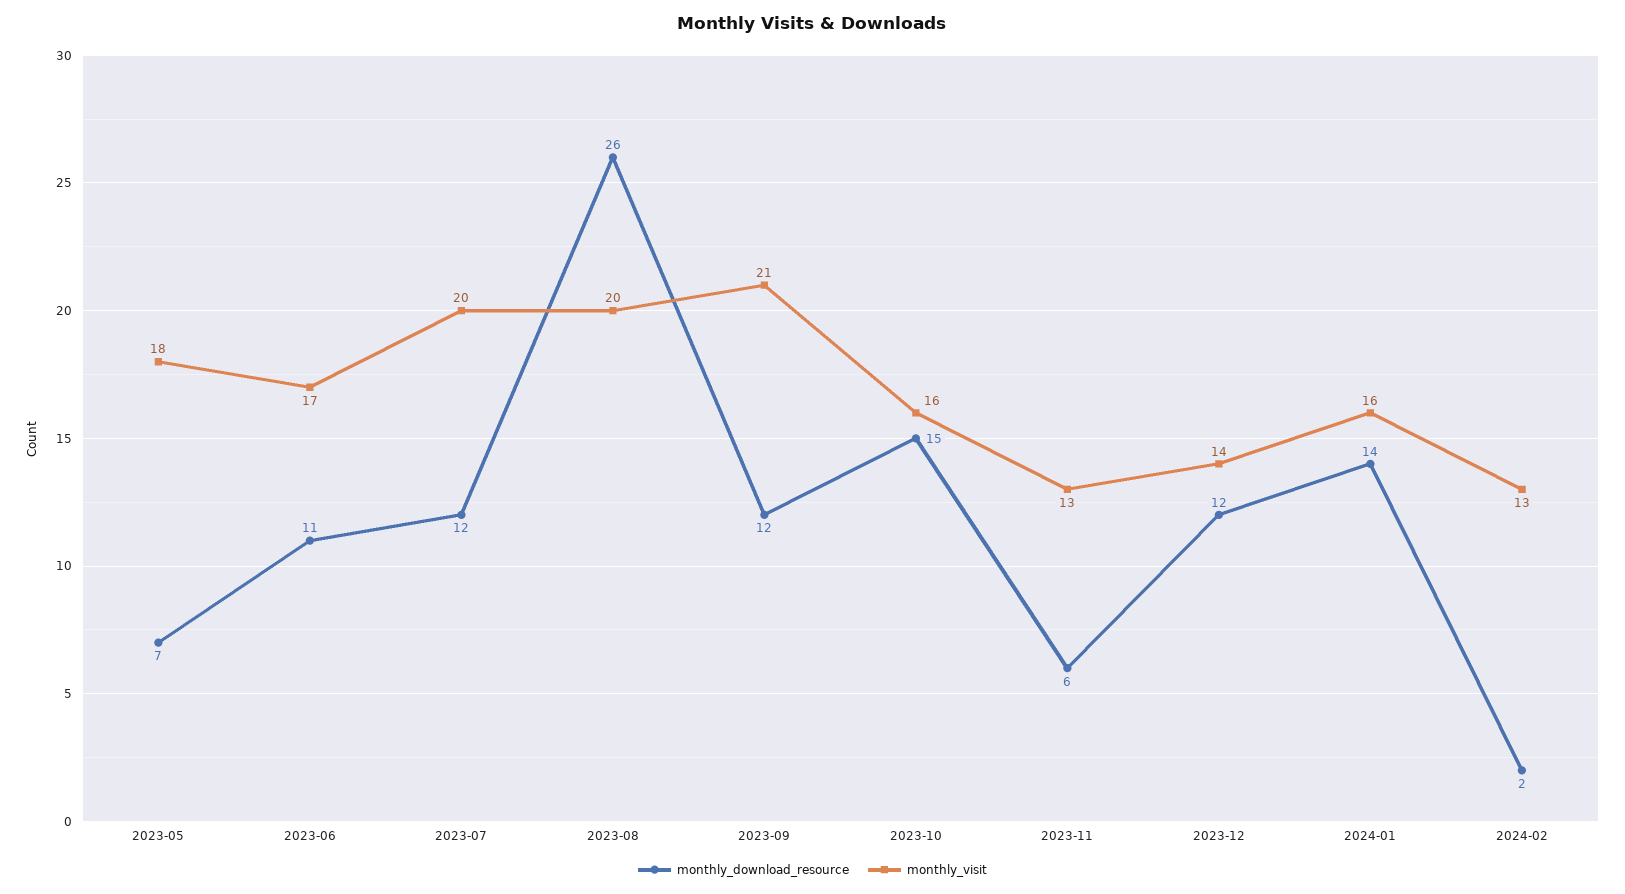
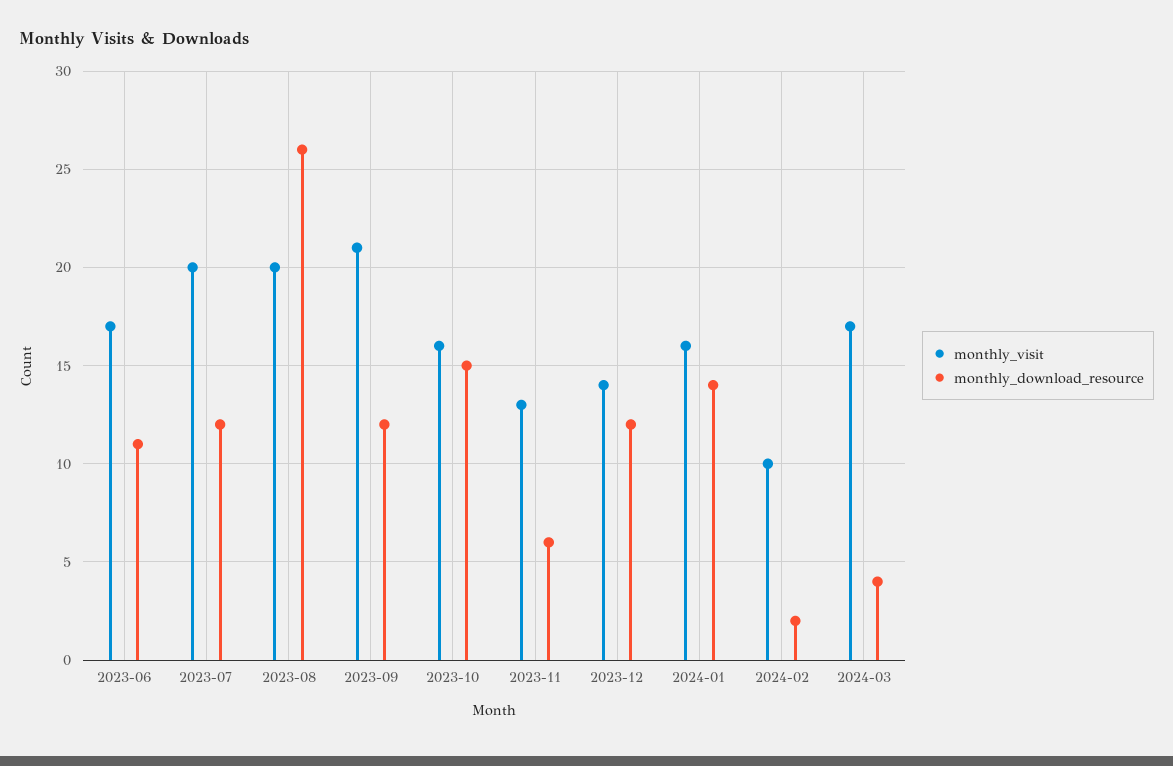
monthly_download_resource, 2023-05: 7 -> none
monthly_visit, 2023-05: 18 -> none
monthly_visit, 2024-02: 13 -> 10
monthly_visit, 2024-03: none -> 17
monthly_download_resource, 2024-03: none -> 4

